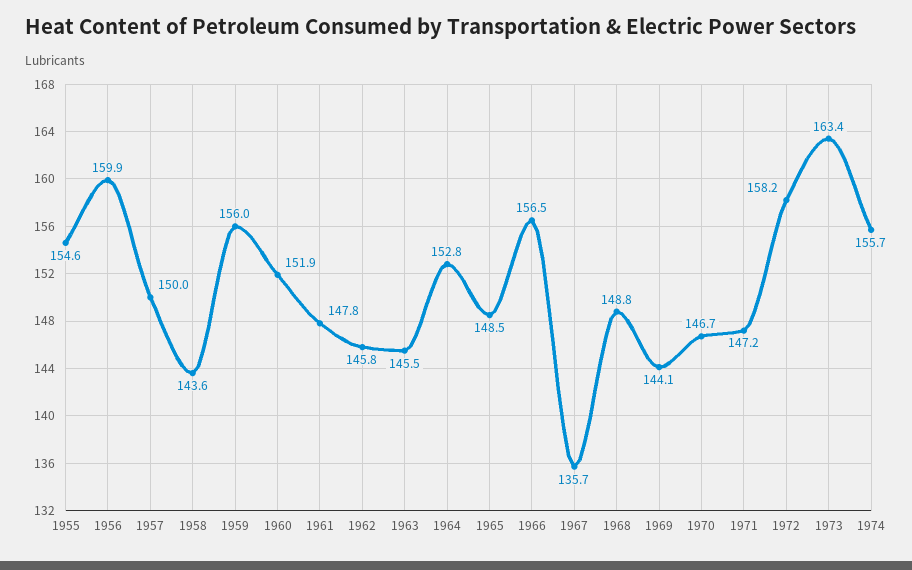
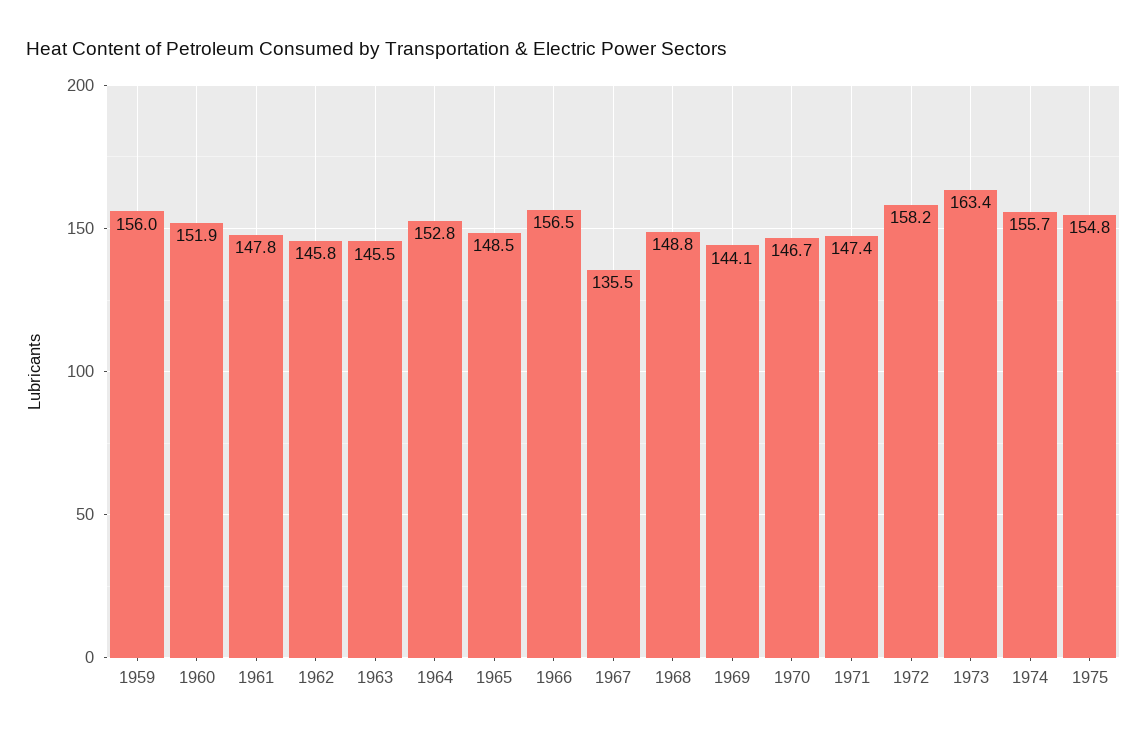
1955: 154.6 -> none
1956: 159.9 -> none
1957: 150 -> none
1958: 143.6 -> none
1967: 135.7 -> 135.5
1971: 147.2 -> 147.4
1975: none -> 154.8

